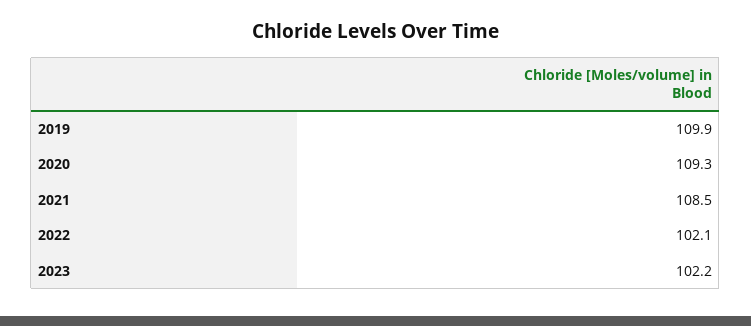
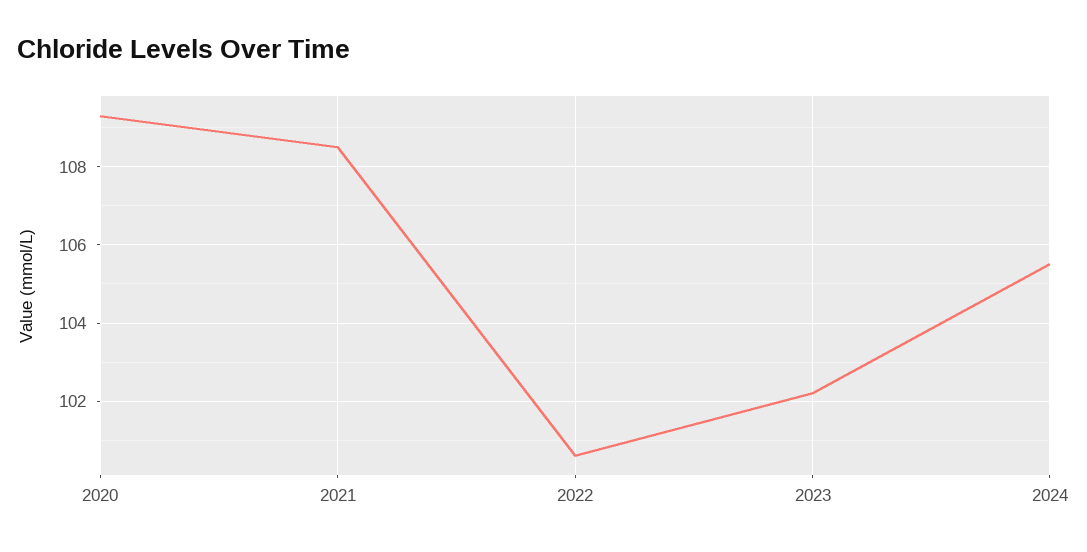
2019: 109.9 -> none
2022: 102.1 -> 100.5
2024: none -> 105.5

